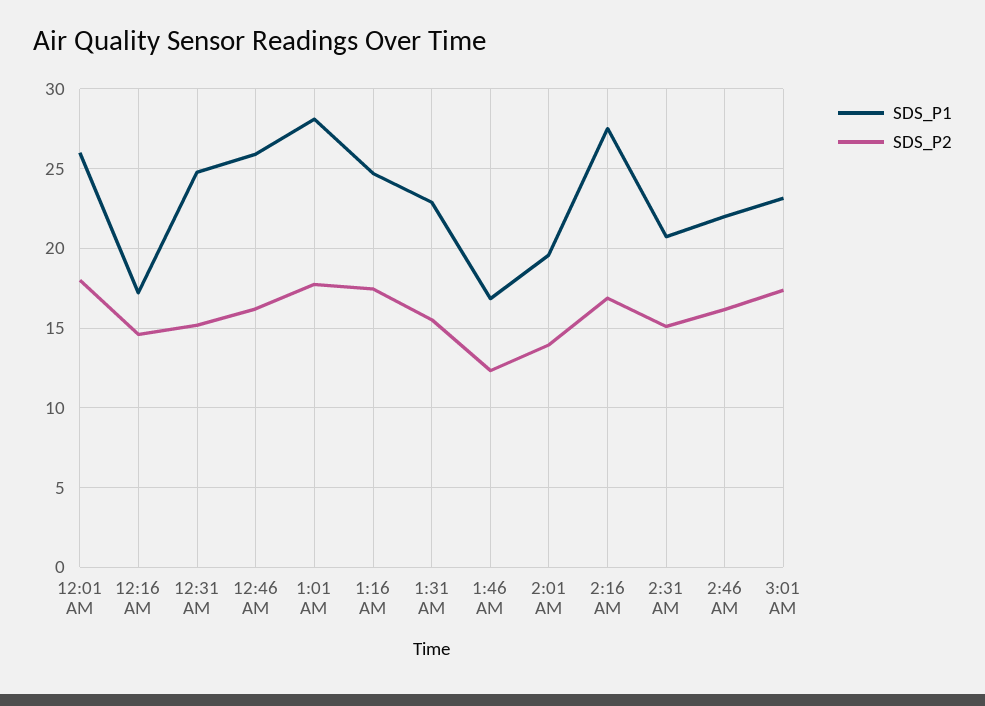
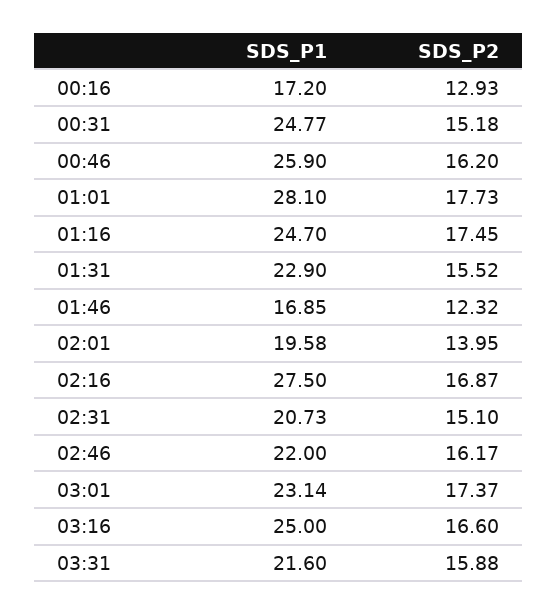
SDS_P1, 12:01 AM: 26 -> none
SDS_P2, 12:01 AM: 18 -> none
SDS_P2, 12:16 AM: 14.5 -> 12.93
SDS_P1, 03:16: none -> 25
SDS_P2, 03:16: none -> 16.6
SDS_P1, 03:31: none -> 21.6
SDS_P2, 03:31: none -> 15.88

